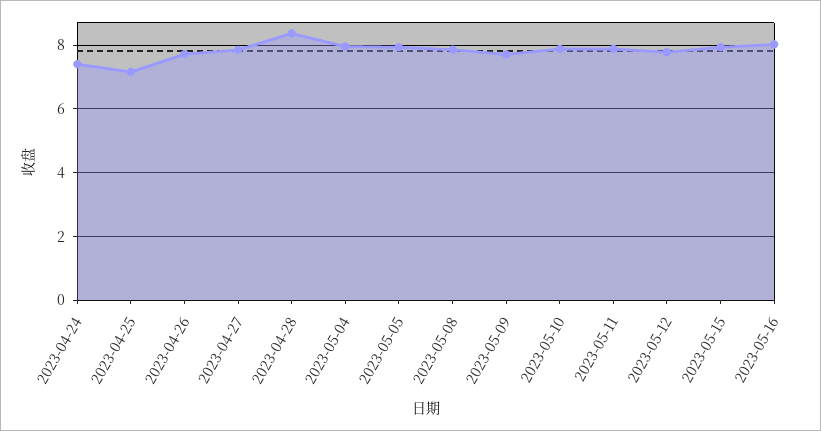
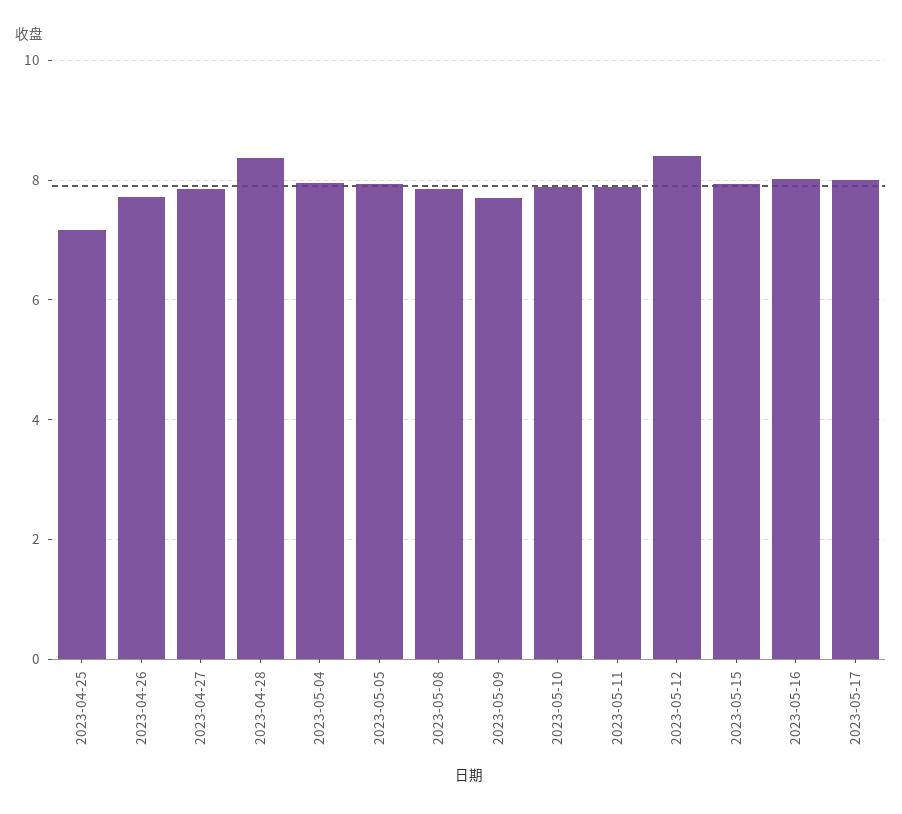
2023-04-24: 7.4 -> none
2023-05-12: 7.8 -> 8.4
2023-05-17: none -> 8

